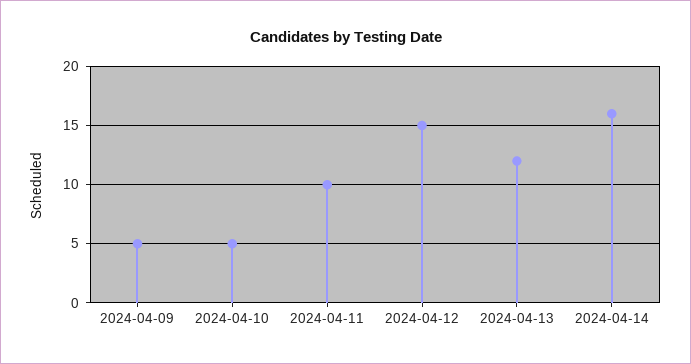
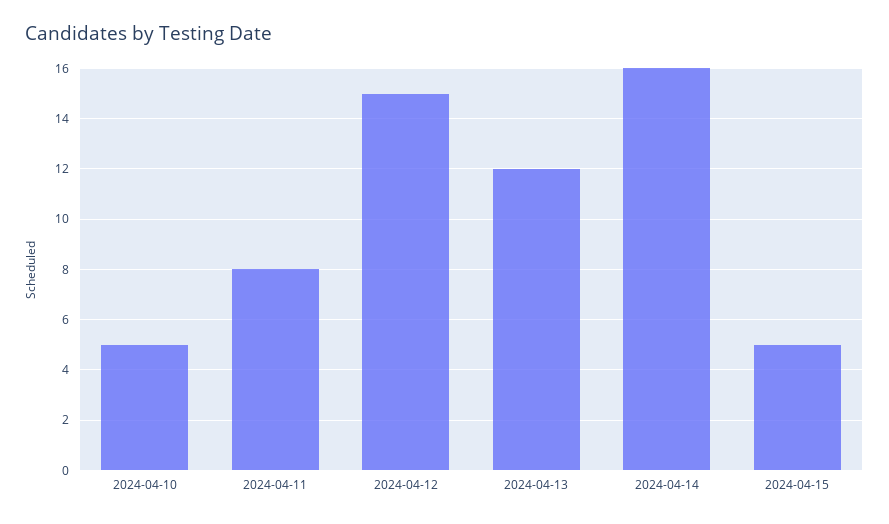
2024-04-09: 5 -> none
2024-04-11: 10 -> 8
2024-04-15: none -> 5

